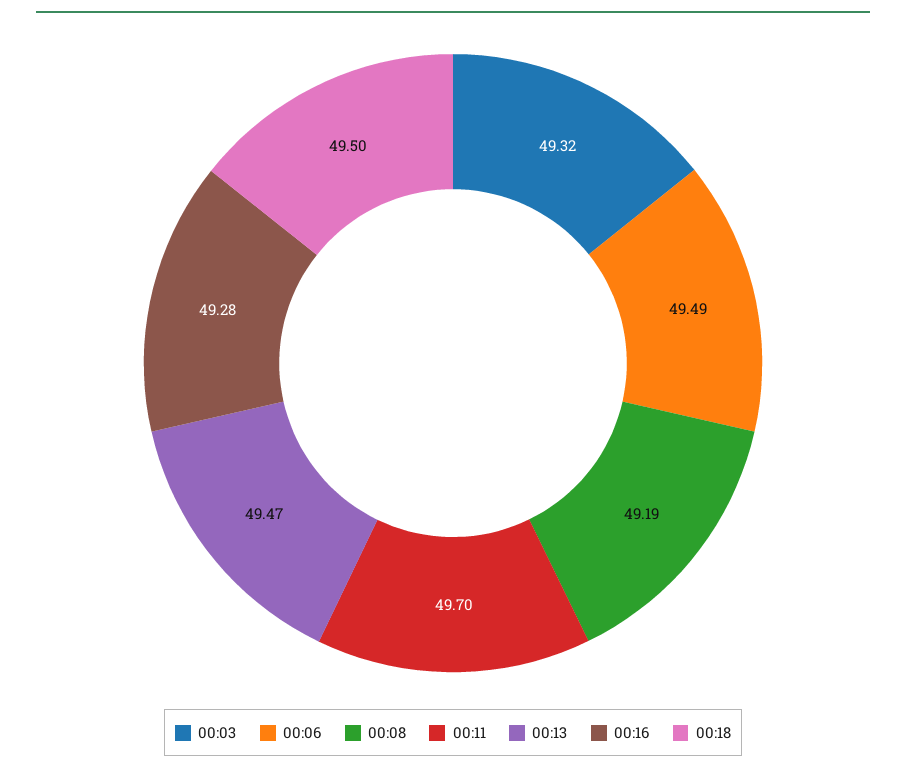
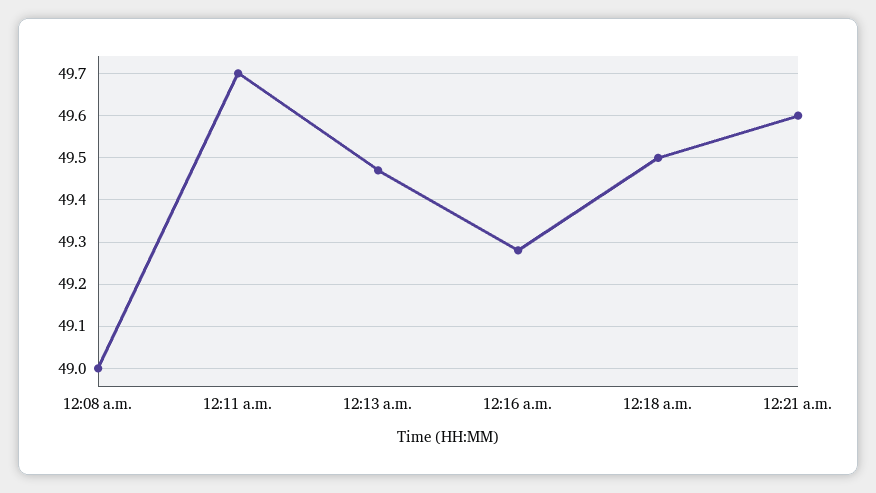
00:03: 49.32 -> none
00:06: 49.49 -> none
00:08: 49.19 -> 49
12:21 a.m.: none -> 49.6

